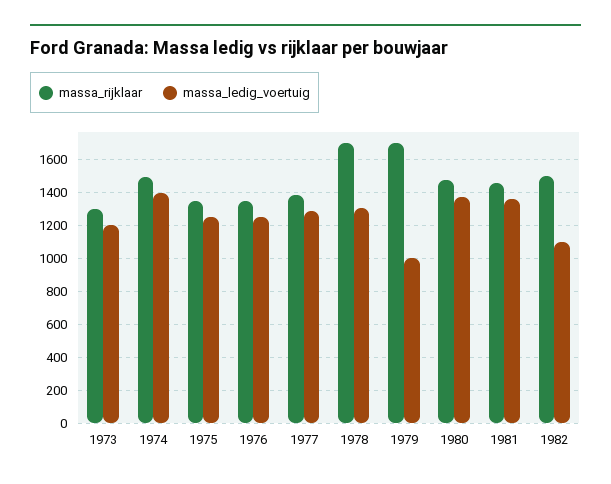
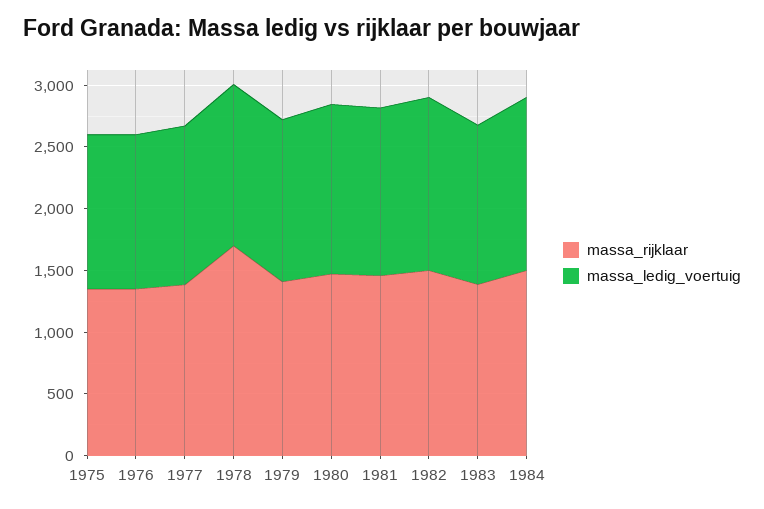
massa_rijklaar, 1973: 1300 -> none
massa_ledig_voertuig, 1973: 1200 -> none
massa_rijklaar, 1974: 1500 -> none
massa_ledig_voertuig, 1974: 1400 -> none
massa_rijklaar, 1979: 1700 -> 1400
massa_ledig_voertuig, 1979: 1000 -> 1300
massa_ledig_voertuig, 1982: 1100 -> 1400
massa_rijklaar, 1983: none -> 1400
massa_ledig_voertuig, 1983: none -> 1300
massa_rijklaar, 1984: none -> 1500
massa_ledig_voertuig, 1984: none -> 1400

